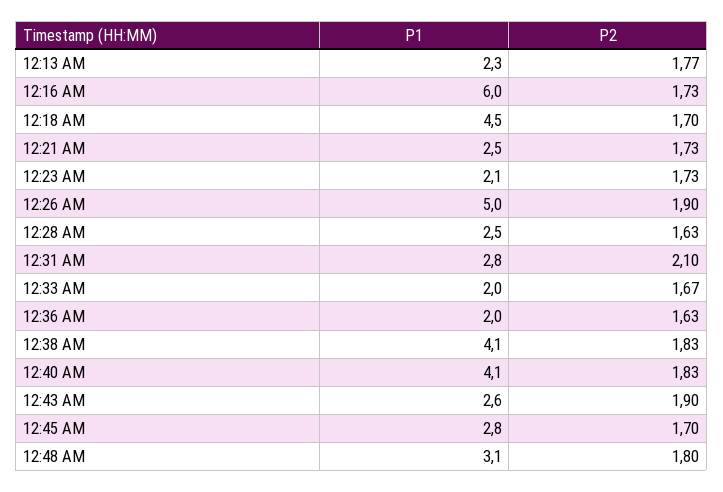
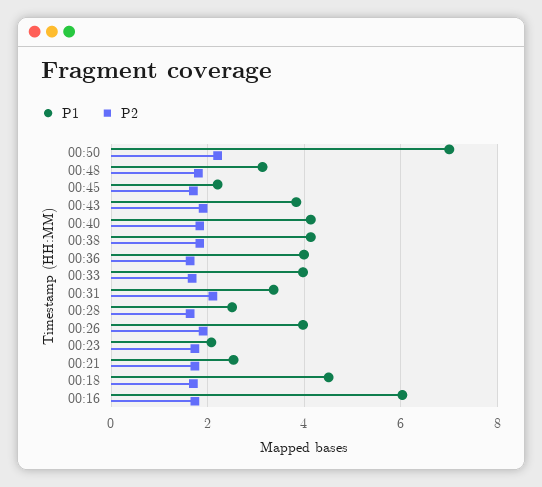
P1, 12:13 AM: 2.3 -> none
P2, 12:13 AM: 1.77 -> none
P1, 12:26 AM: 5 -> 4
P1, 12:31 AM: 2.8 -> 3.4
P1, 12:33 AM: 2 -> 4
P1, 12:36 AM: 2 -> 4
P1, 12:43 AM: 2.6 -> 3.8
P1, 12:45 AM: 2.8 -> 2.2
P1, 00:50: none -> 7
P2, 00:50: none -> 2.2

